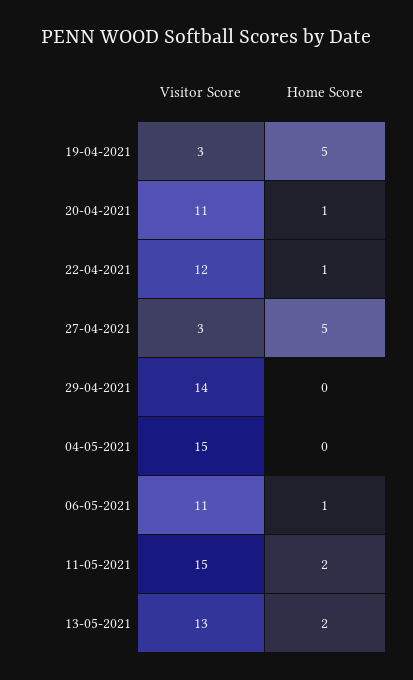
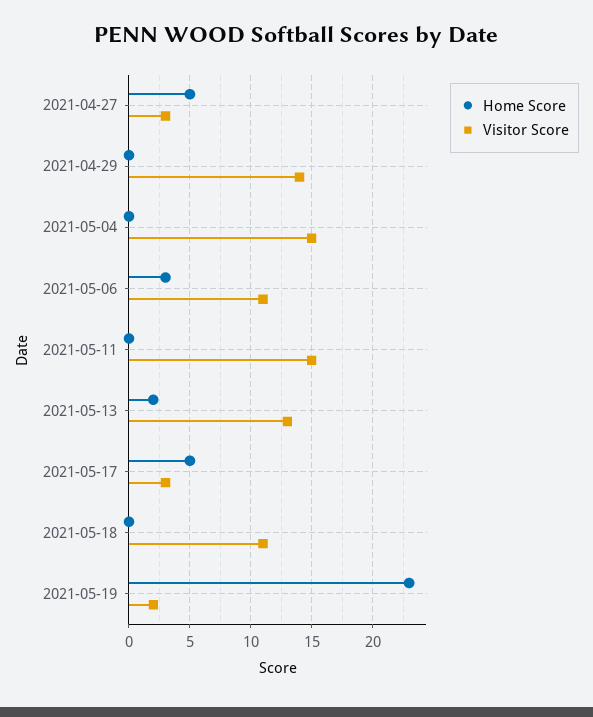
Visitor Score, 19-04-2021: 3 -> none
Home Score, 19-04-2021: 5 -> none
Visitor Score, 20-04-2021: 11 -> none
Home Score, 20-04-2021: 1 -> none
Visitor Score, 22-04-2021: 12 -> none
Home Score, 22-04-2021: 1 -> none
Home Score, 06-05-2021: 1 -> 3
Home Score, 11-05-2021: 2 -> 0
Home Score, 2021-05-17: none -> 5
Visitor Score, 2021-05-17: none -> 3
Home Score, 2021-05-18: none -> 0
Visitor Score, 2021-05-18: none -> 11
Home Score, 2021-05-19: none -> 23
Visitor Score, 2021-05-19: none -> 2

